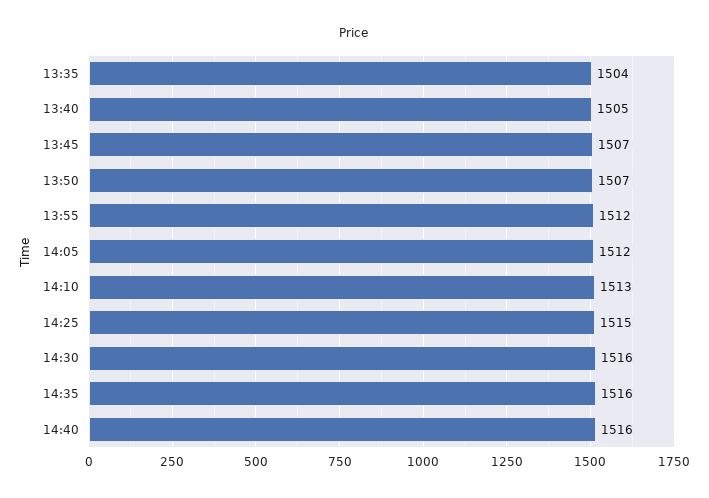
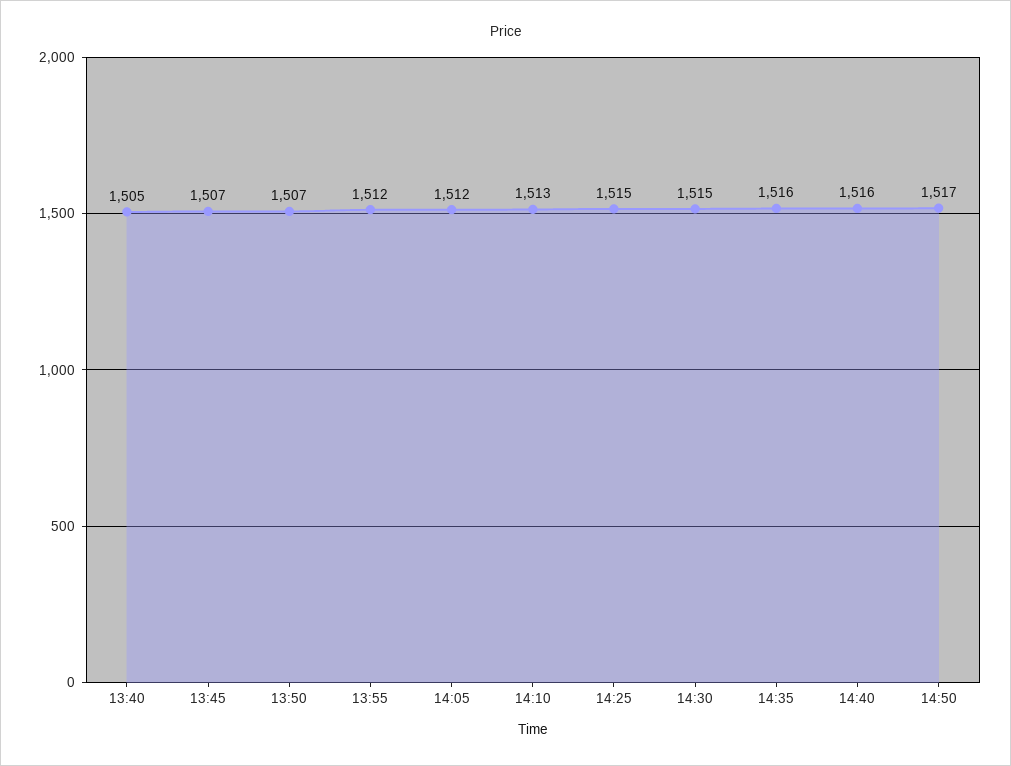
13:35: 1504 -> none
14:30: 1516 -> 1515
14:50: none -> 1517

